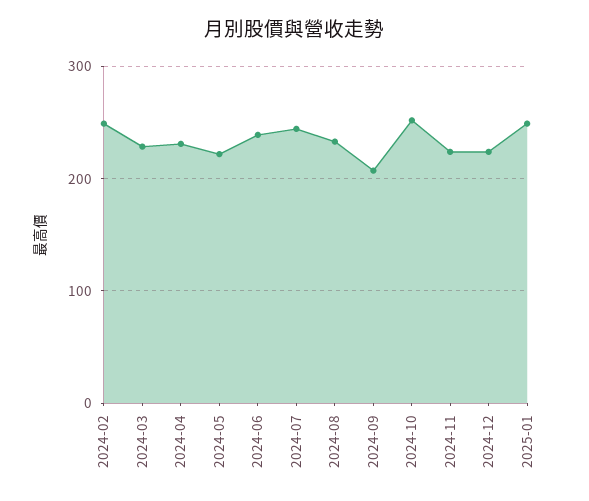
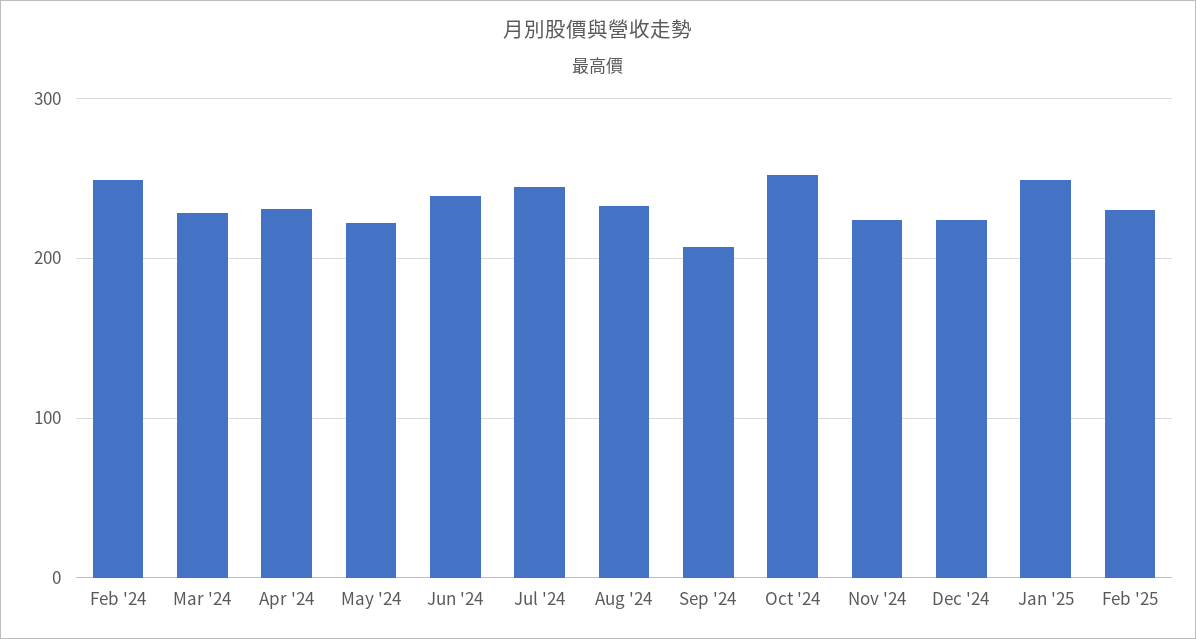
Feb '25: none -> 230

